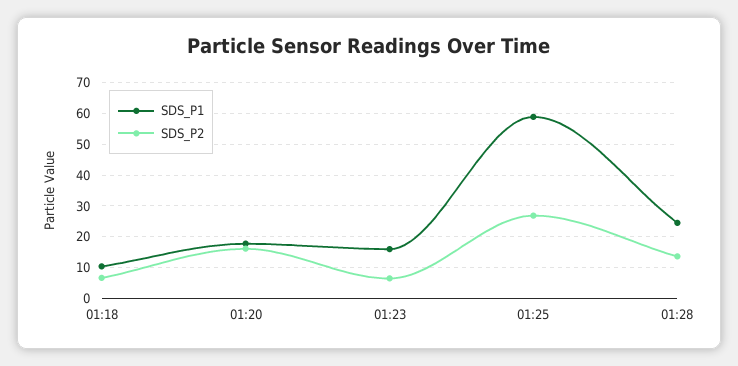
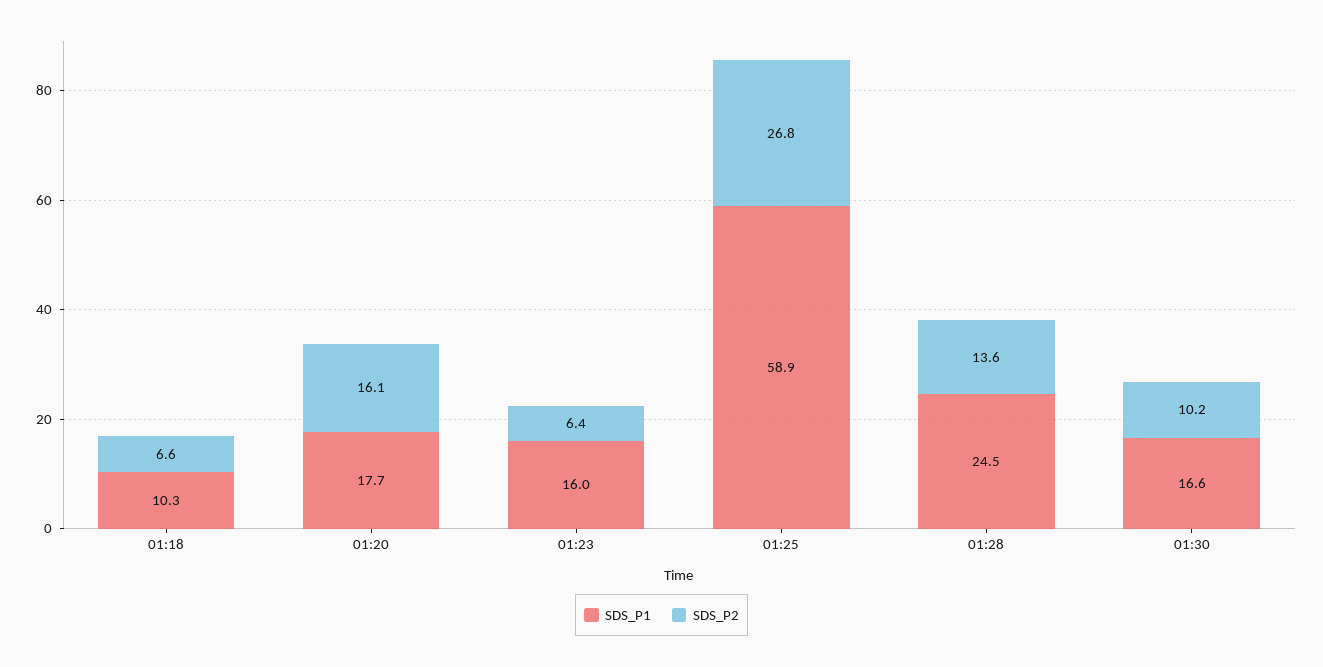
SDS_P1, 01:30: none -> 16.6
SDS_P2, 01:30: none -> 10.2

